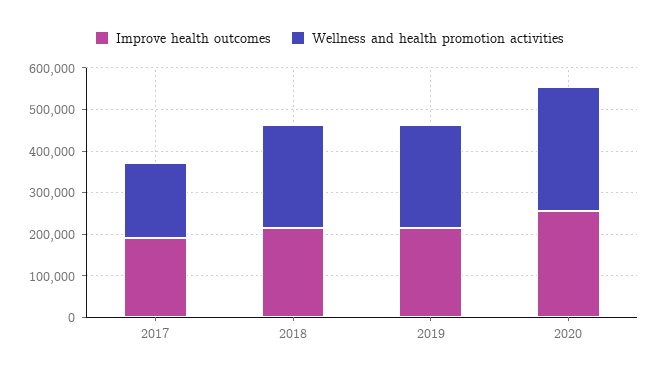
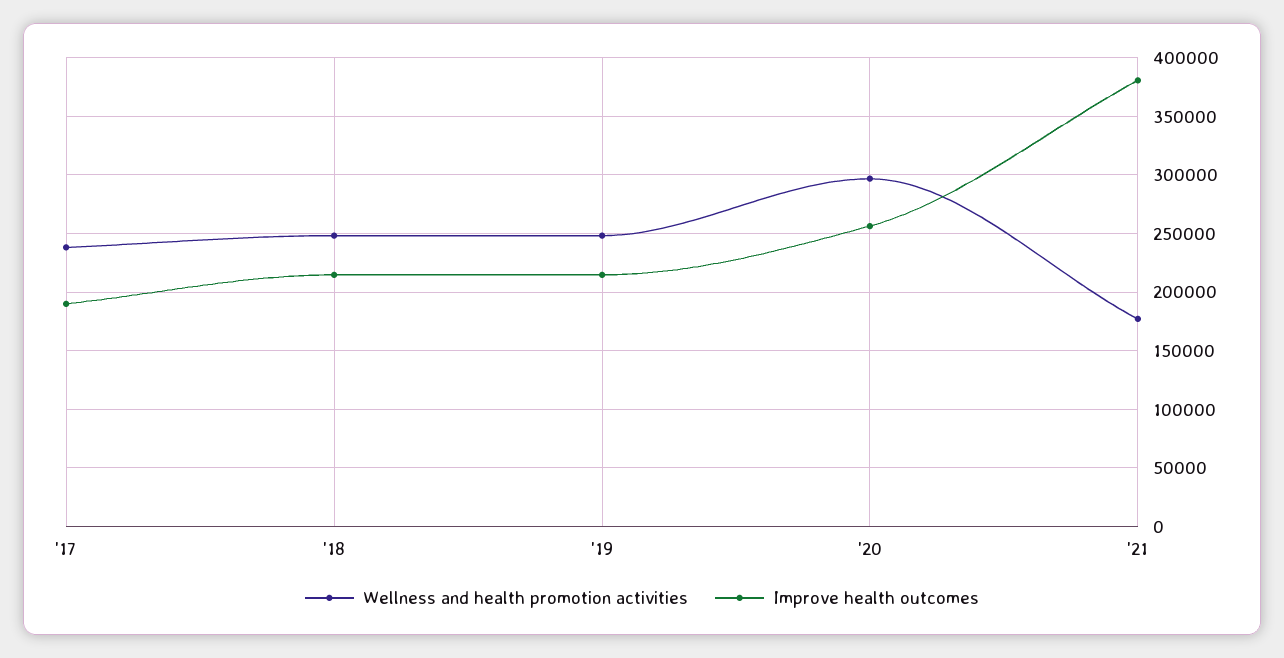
Wellness and health promotion activities, 2017: 180000 -> 240000
Wellness and health promotion activities, '21: none -> 180000
Improve health outcomes, '21: none -> 380000

